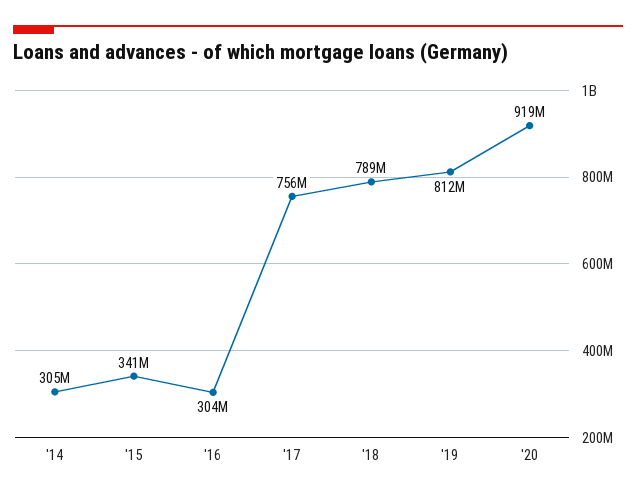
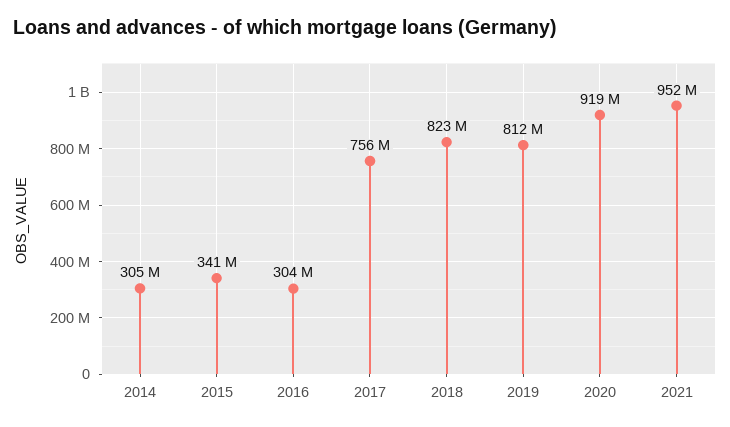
'18: 789000000 -> 823000000
2021: none -> 952000000

